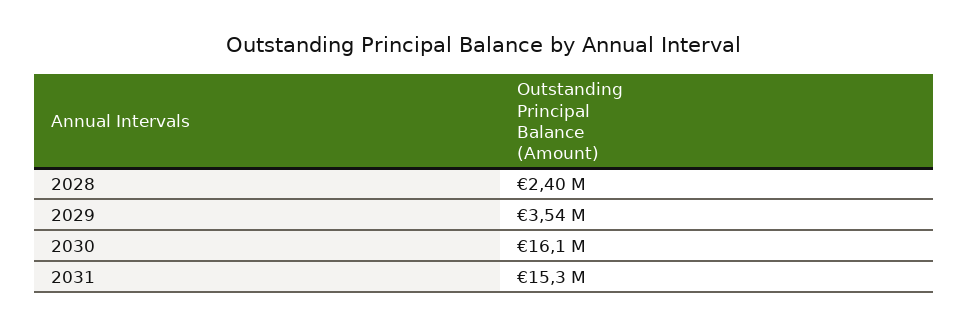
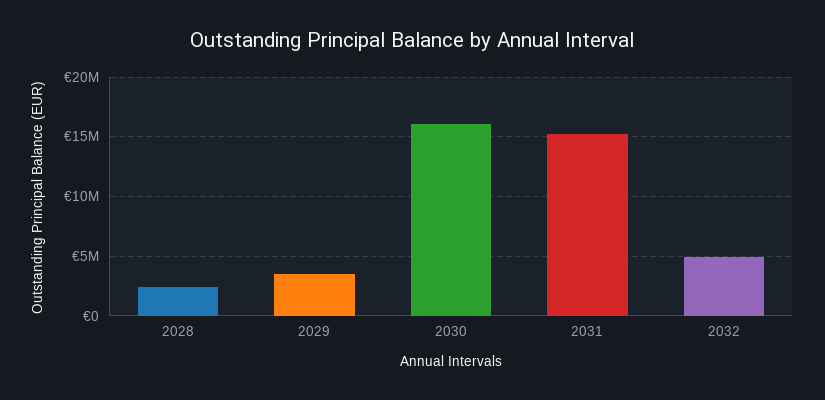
2032: none -> 5000000

